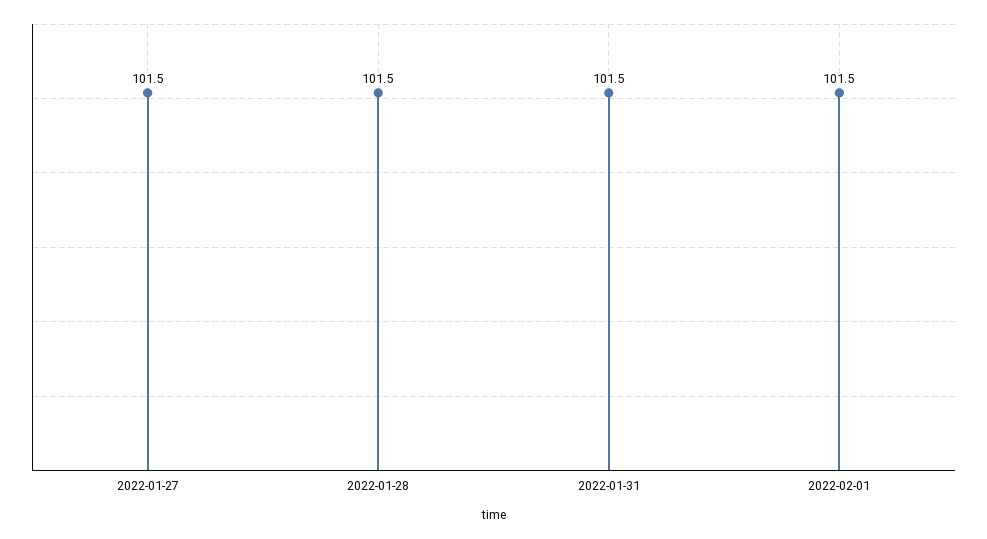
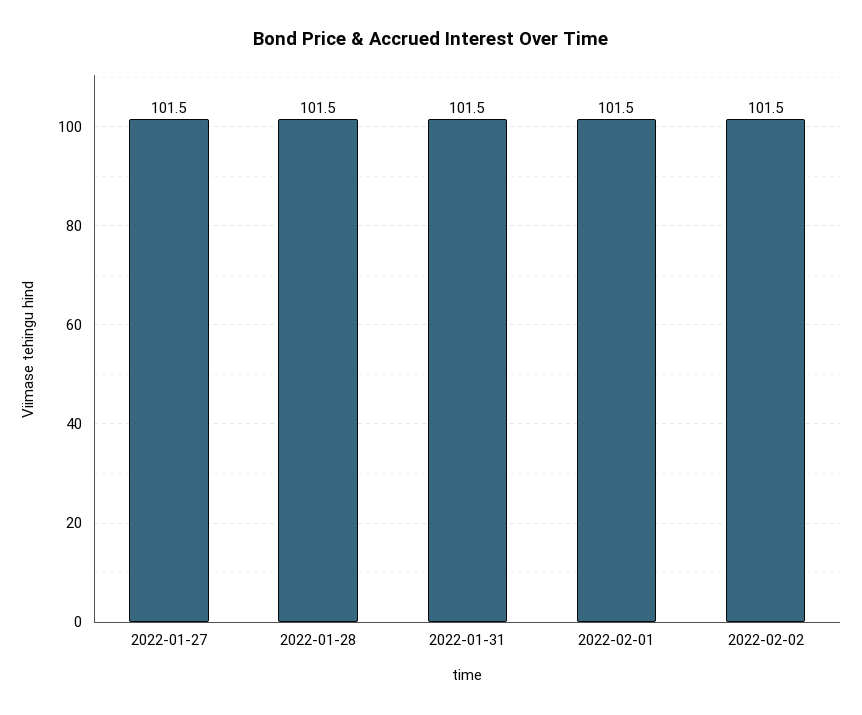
2022-02-02: none -> 101.5

